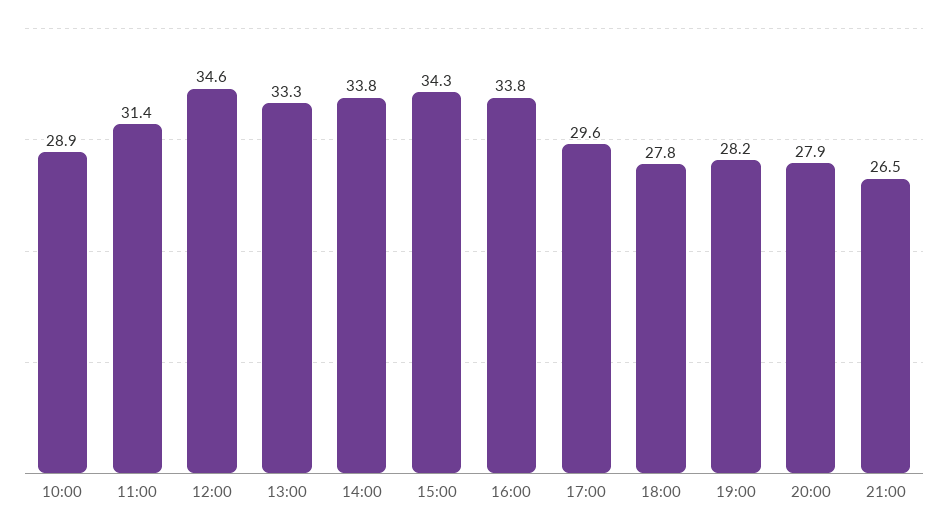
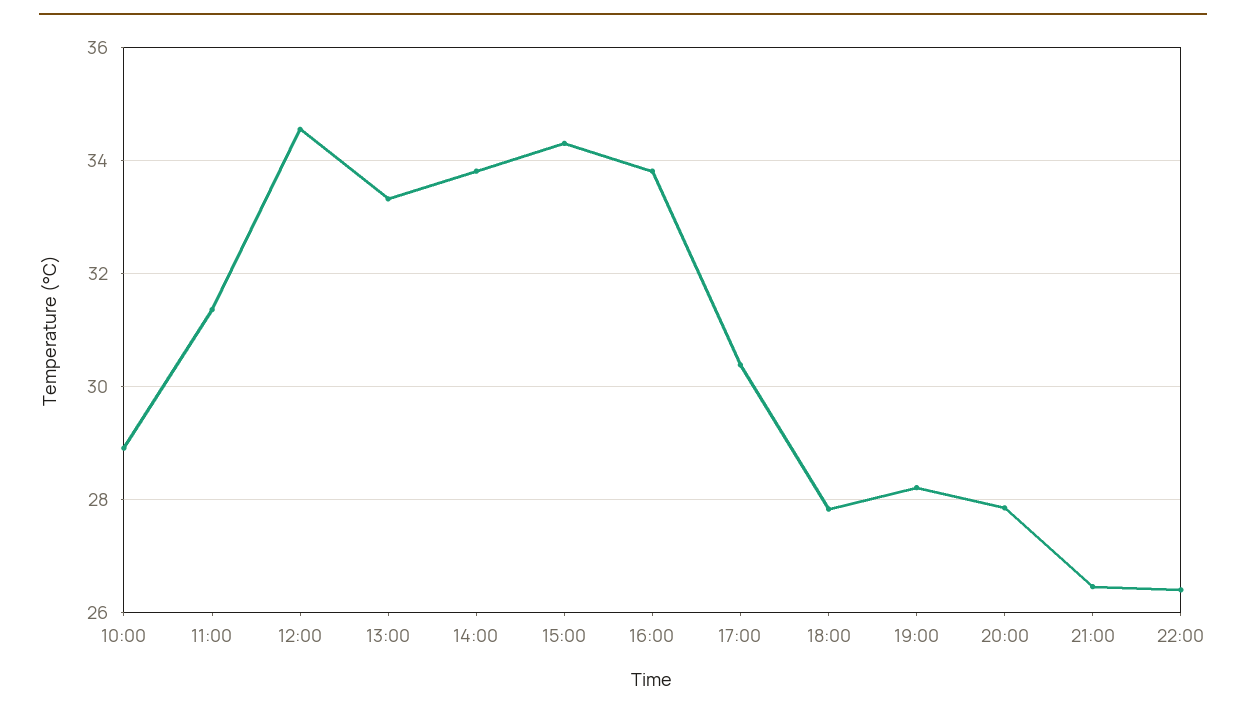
17:00: 29.6 -> 30.4
22:00: none -> 26.4

